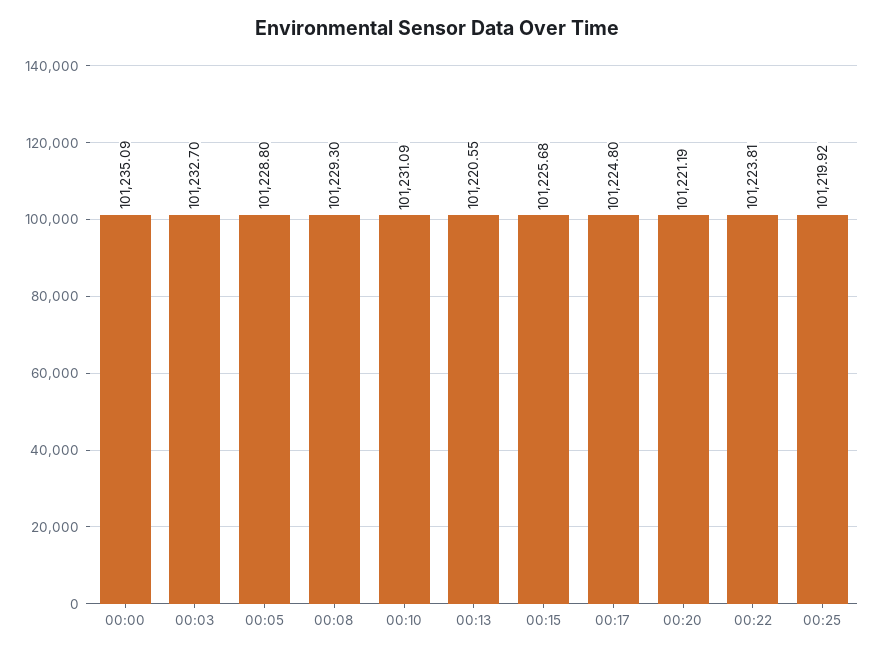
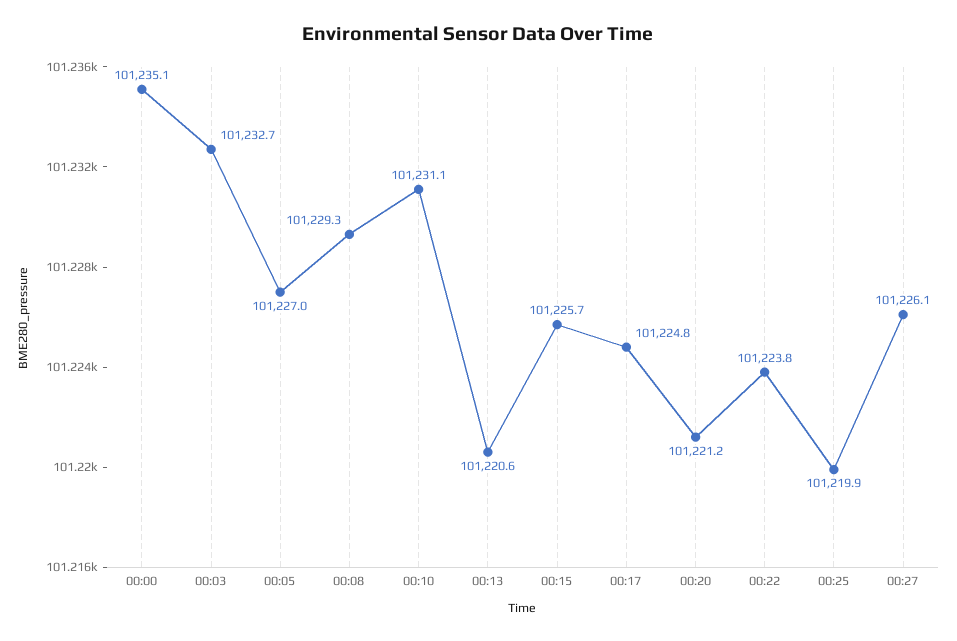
00:05: 101228.8 -> 101227
00:27: none -> 101226.1

